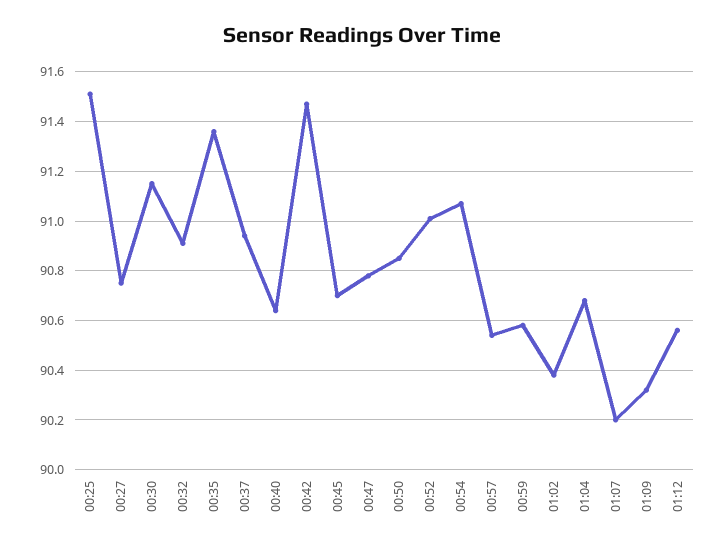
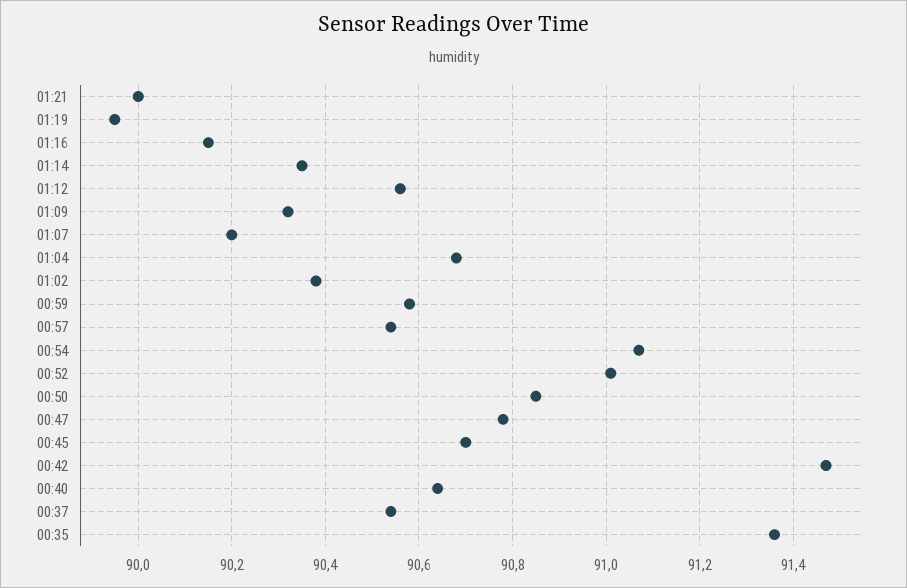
00:25: 91.5 -> none
00:27: 90.75 -> none
00:30: 91.15 -> none
00:32: 90.9 -> none
00:37: 90.95 -> 90.55
01:21: none -> 90
01:19: none -> 89.95
01:16: none -> 90.15
01:14: none -> 90.35

